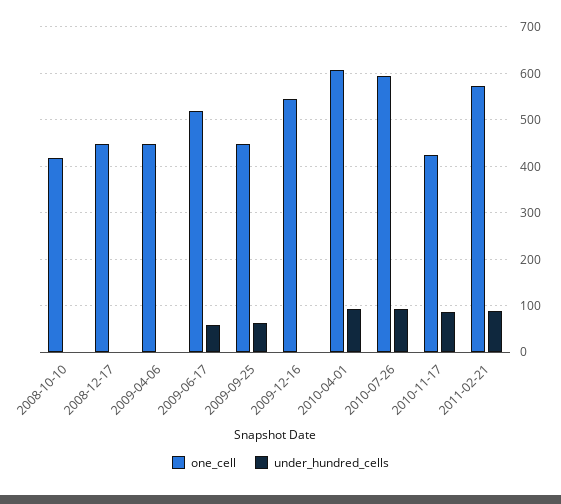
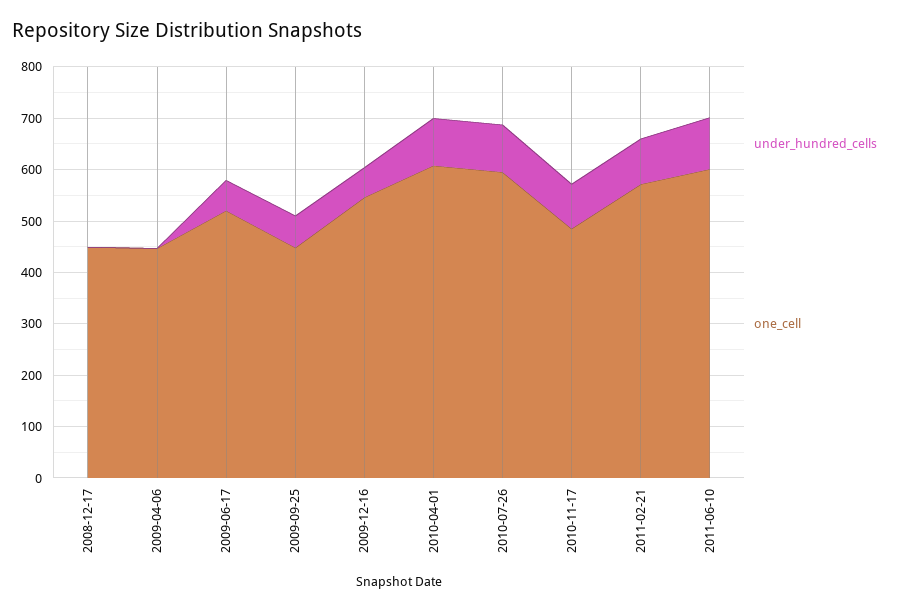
one_cell, 2008-10-10: 420 -> none
under_hundred_cells, 2008-10-10: 0 -> none
under_hundred_cells, 2009-12-16: 0 -> 60
one_cell, 2010-11-17: 420 -> 480
under_hundred_cells, 2011-06-10: none -> 100
one_cell, 2011-06-10: none -> 600

